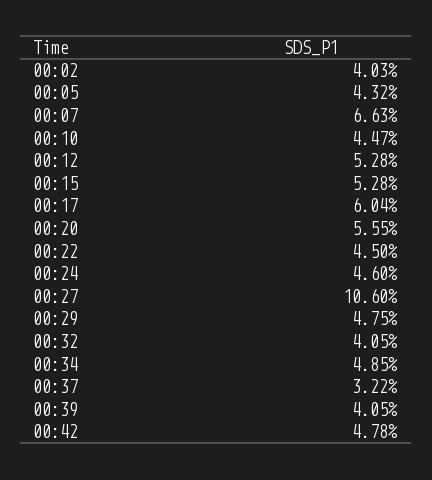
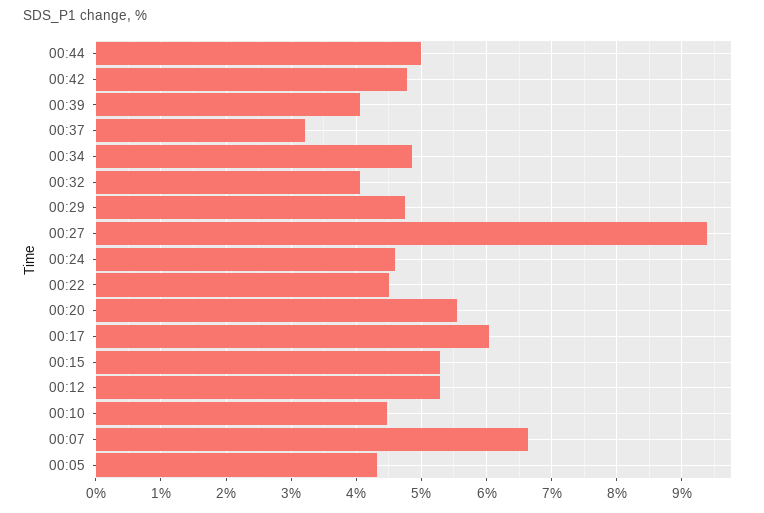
00:02: 4.03 -> none
00:27: 10.6 -> 9.4
00:44: none -> 5

